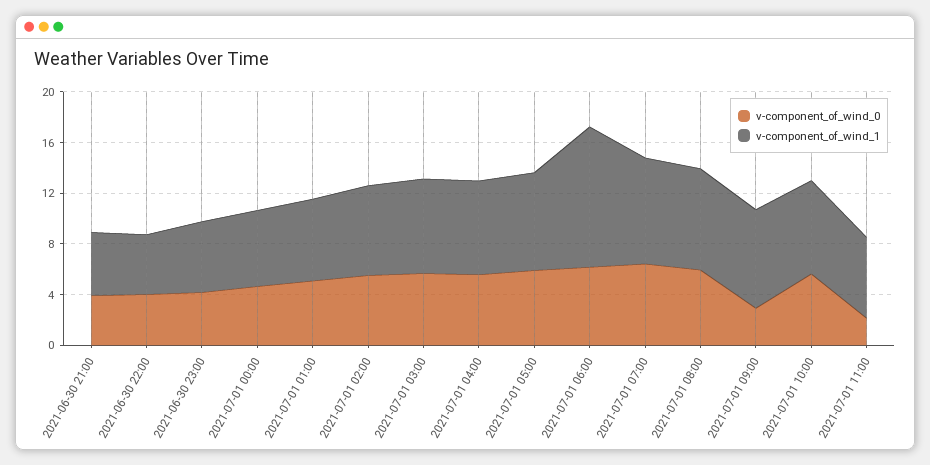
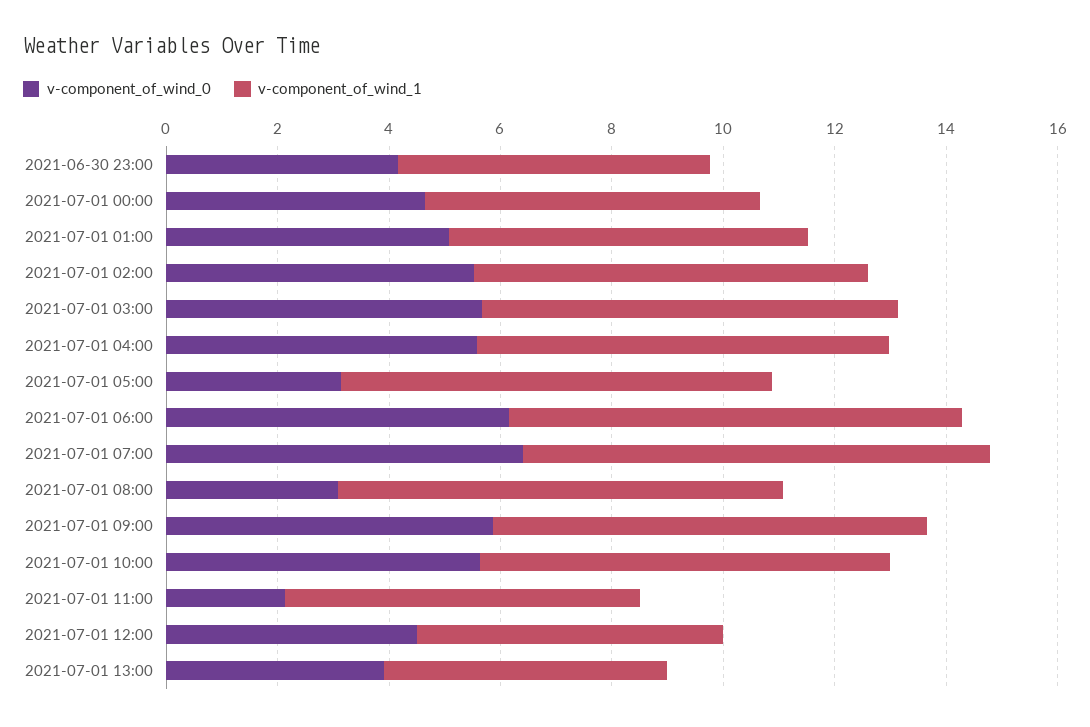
v-component_of_wind_0, 2021-06-30 21:00: 4 -> none
v-component_of_wind_1, 2021-06-30 21:00: 5 -> none
v-component_of_wind_0, 2021-06-30 22:00: 4 -> none
v-component_of_wind_1, 2021-06-30 22:00: 5 -> none
v-component_of_wind_0, 2021-07-01 05:00: 6 -> 3
v-component_of_wind_1, 2021-07-01 06:00: 11 -> 8
v-component_of_wind_0, 2021-07-01 08:00: 6 -> 3
v-component_of_wind_0, 2021-07-01 09:00: 3 -> 6
v-component_of_wind_0, 2021-07-01 12:00: none -> 4.5
v-component_of_wind_1, 2021-07-01 12:00: none -> 5.5
v-component_of_wind_0, 2021-07-01 13:00: none -> 4
v-component_of_wind_1, 2021-07-01 13:00: none -> 5

